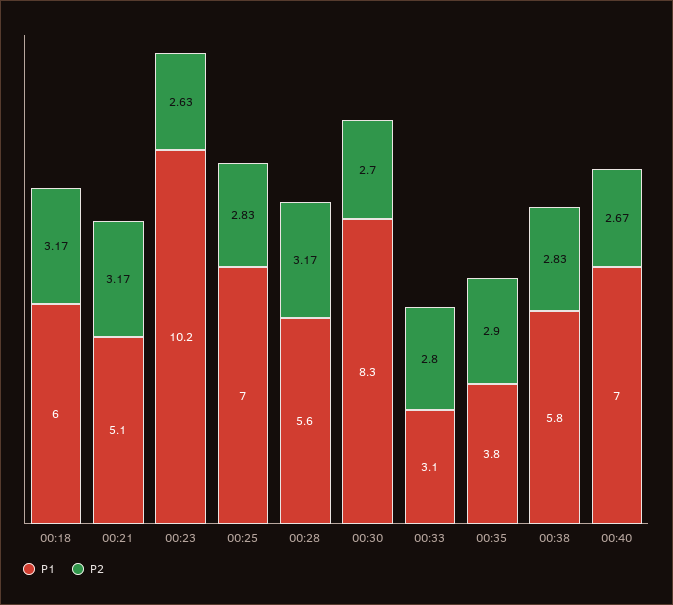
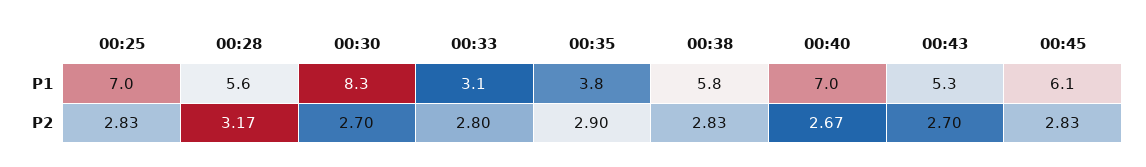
P1, 00:18: 6 -> none
P2, 00:18: 3.17 -> none
P1, 00:21: 5.1 -> none
P2, 00:21: 3.17 -> none
P1, 00:23: 10.2 -> none
P2, 00:23: 2.63 -> none
P1, 00:43: none -> 5.3
P1, 00:45: none -> 6.1
P2, 00:43: none -> 2.7
P2, 00:45: none -> 2.83

